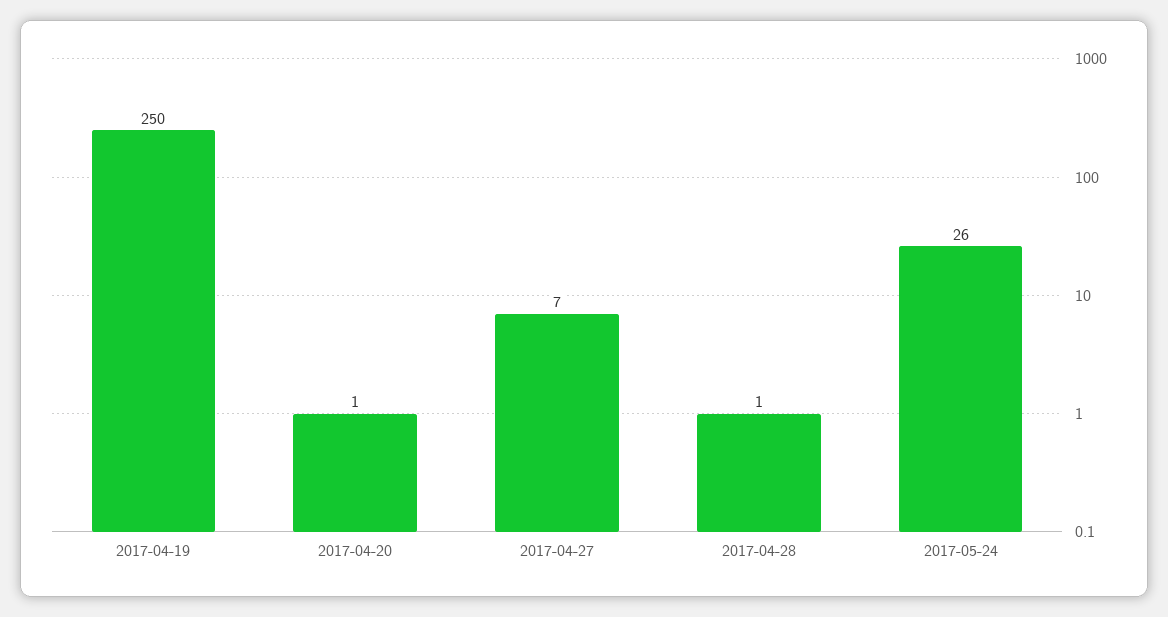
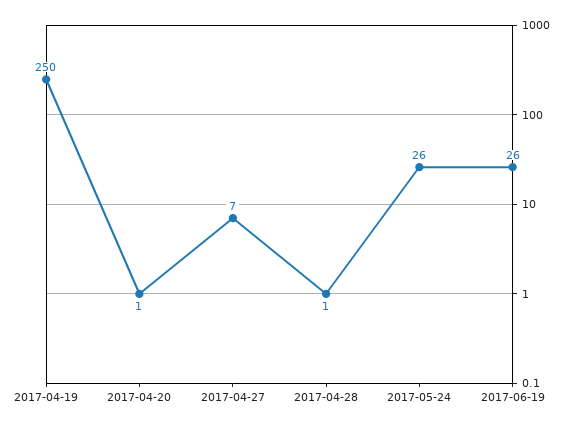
2017-06-19: none -> 26

